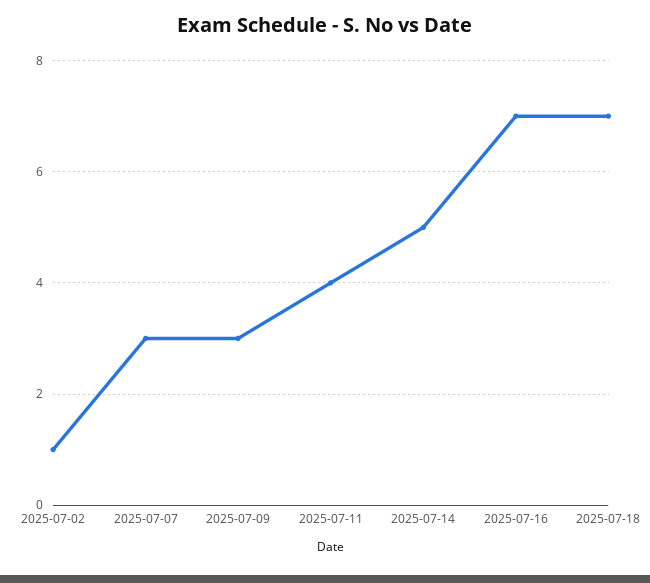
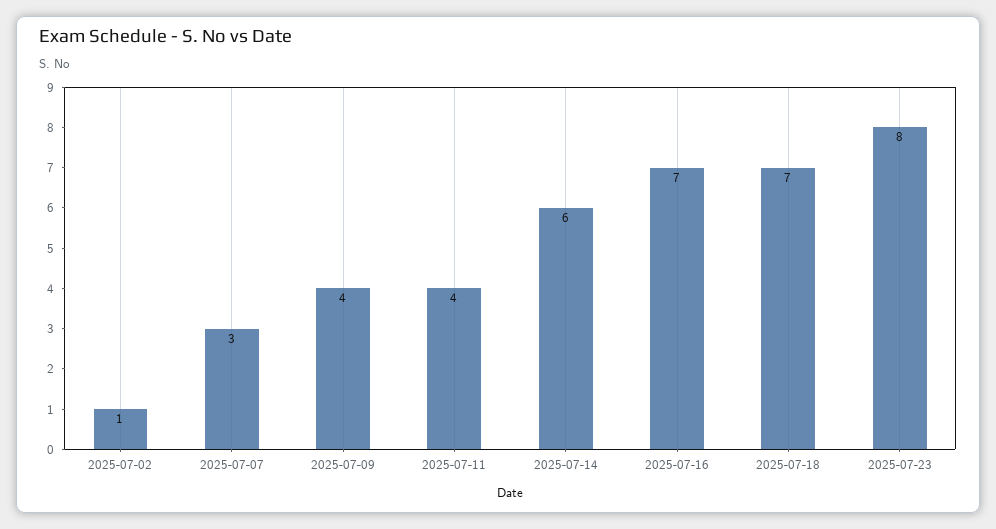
2025-07-09: 3 -> 4
2025-07-14: 5 -> 6
2025-07-23: none -> 8

